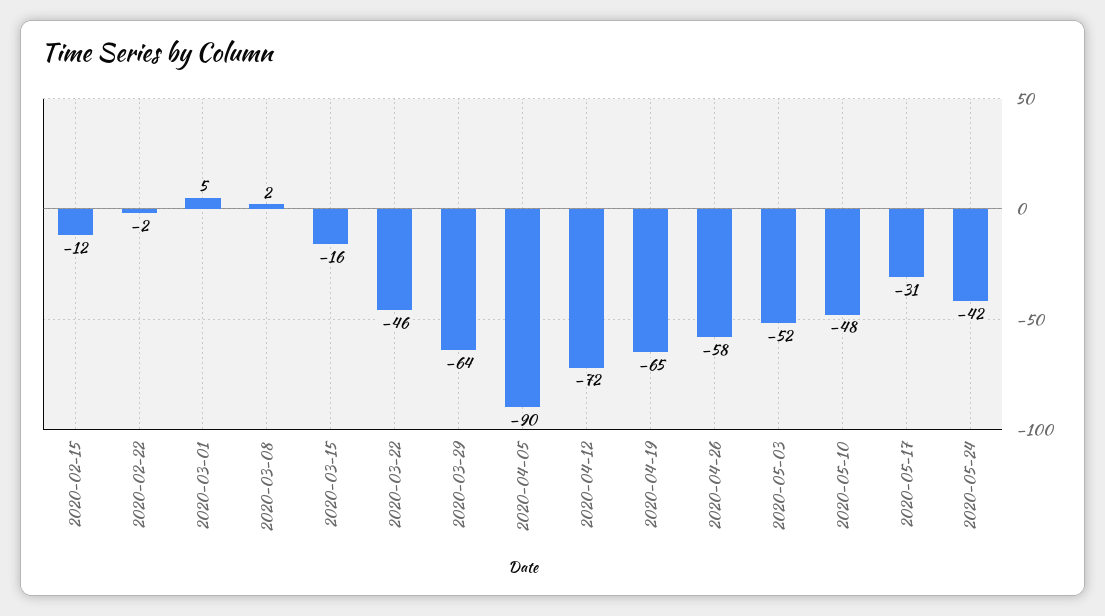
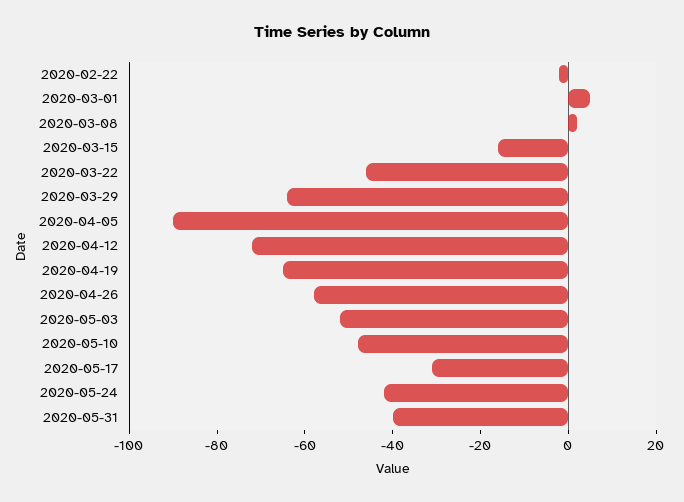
2020-02-15: -12 -> none
2020-05-31: none -> -40

